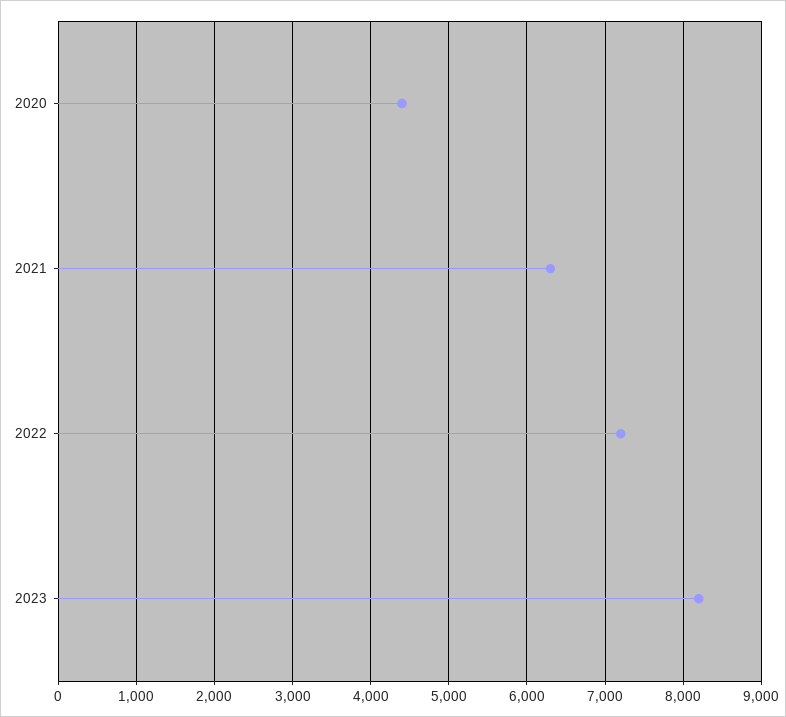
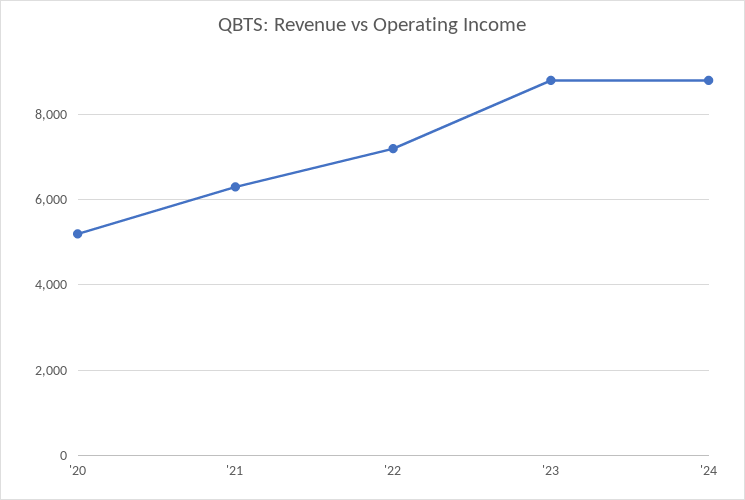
2020: 4400 -> 5200
2023: 8200 -> 8800
'24: none -> 8800

